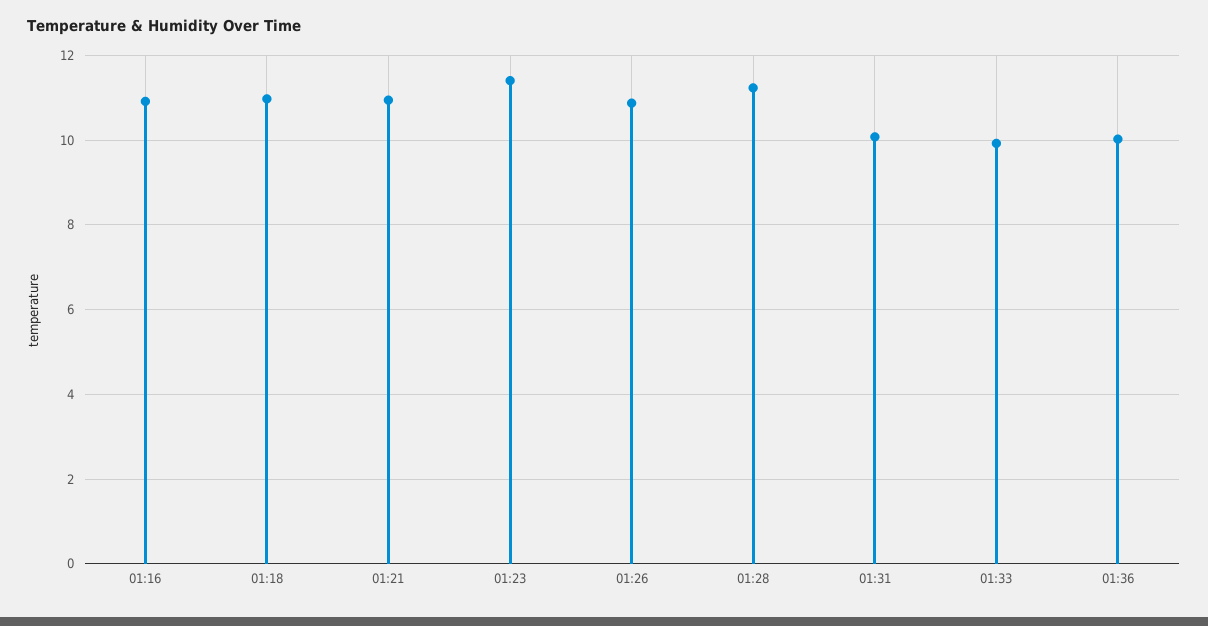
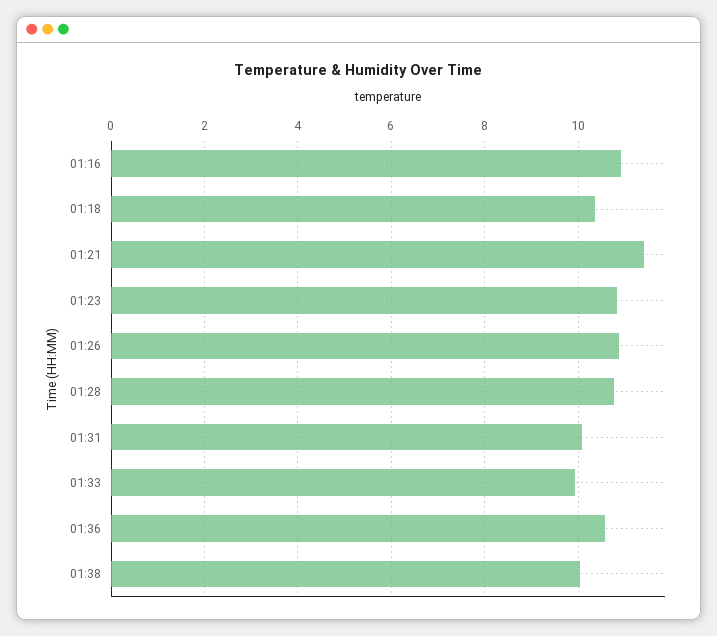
01:18: 11 -> 10.4
01:21: 11 -> 11.4
01:23: 11.4 -> 10.8
01:28: 11.2 -> 10.8
01:36: 10 -> 10.6
01:38: none -> 10

